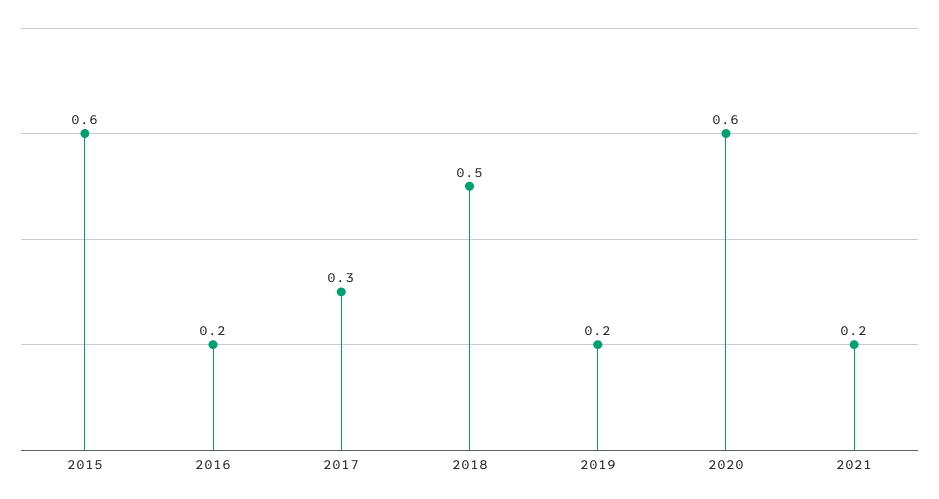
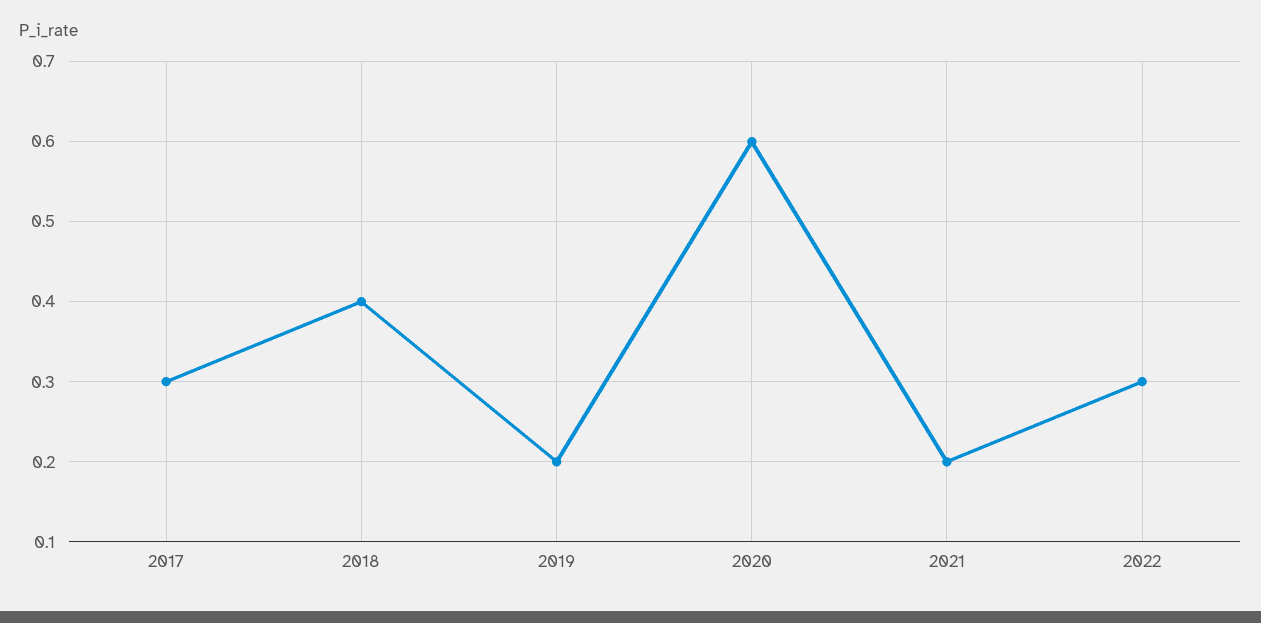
2015: 0.6 -> none
2016: 0.2 -> none
2018: 0.5 -> 0.4
2022: none -> 0.3

